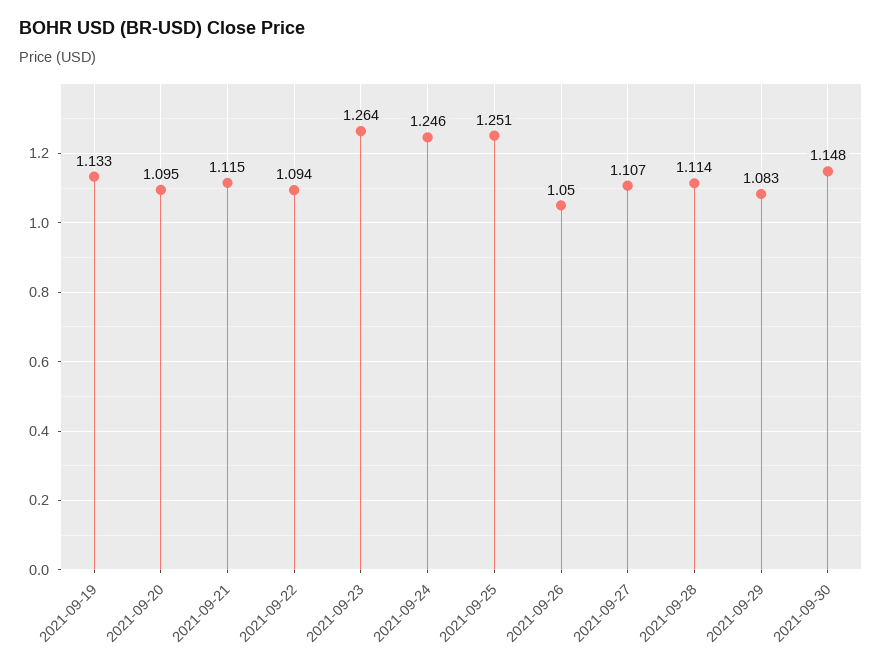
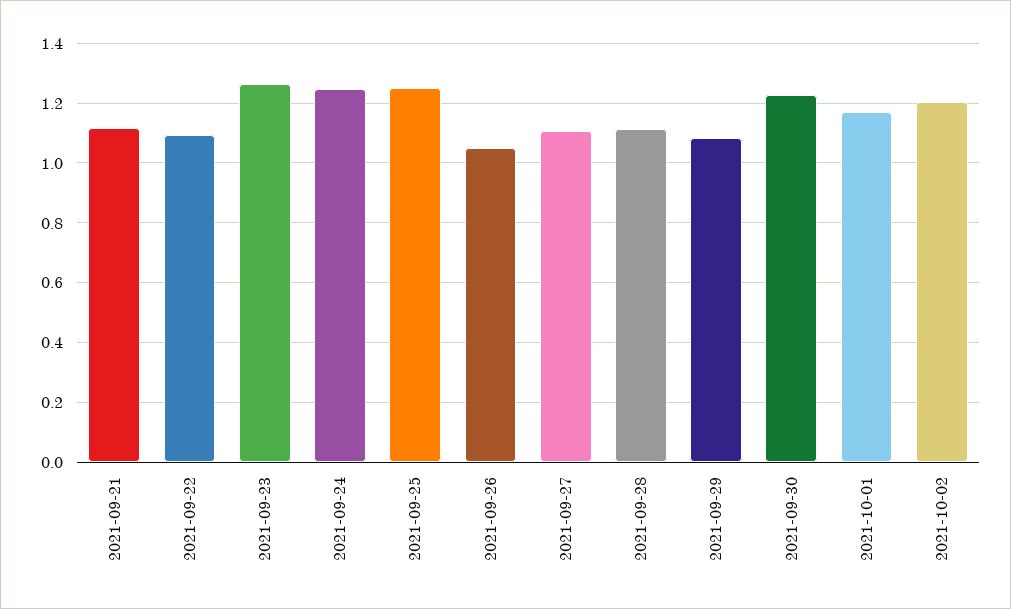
2021-09-19: 1.133 -> none
2021-09-20: 1.095 -> none
2021-09-30: 1.148 -> 1.225
2021-10-01: none -> 1.175
2021-10-02: none -> 1.2

